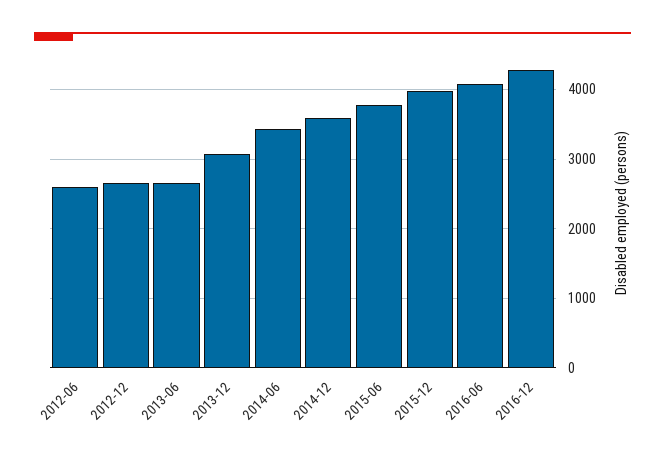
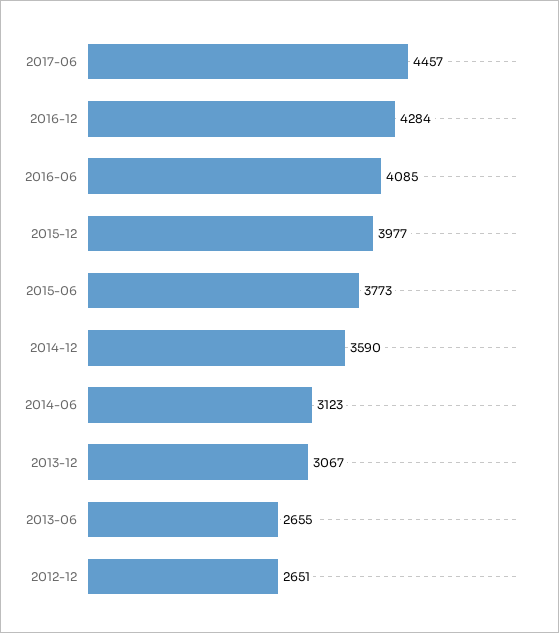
2012-06: 2600 -> none
2014-06: 3400 -> 3123
2017-06: none -> 4457

